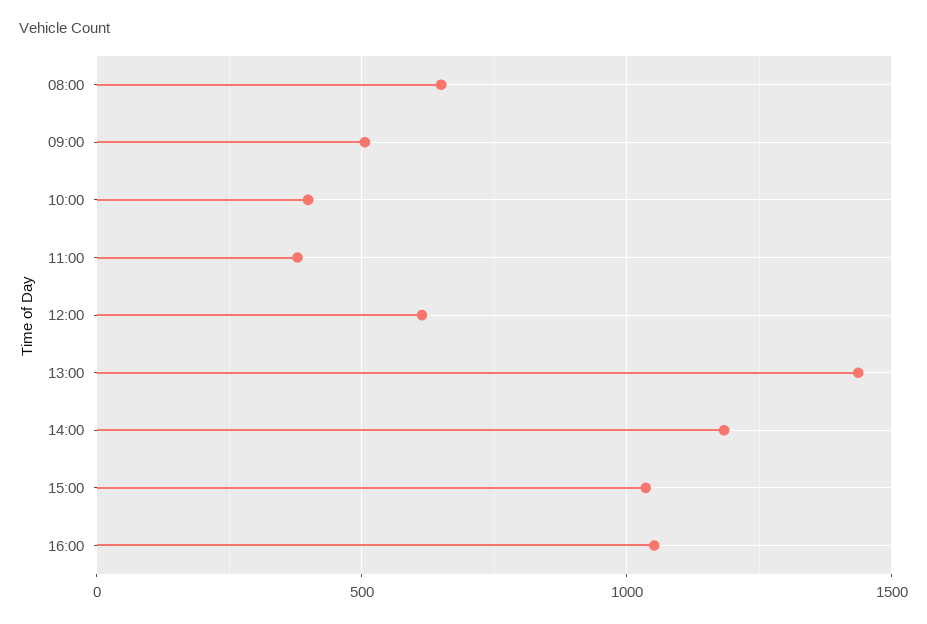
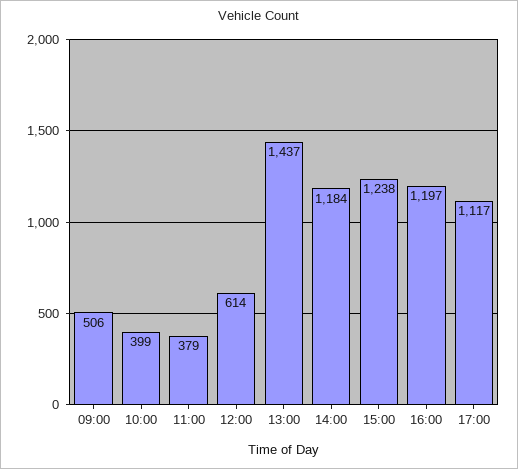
08:00: 650 -> none
15:00: 1050 -> 1238
16:00: 1050 -> 1197
17:00: none -> 1117

